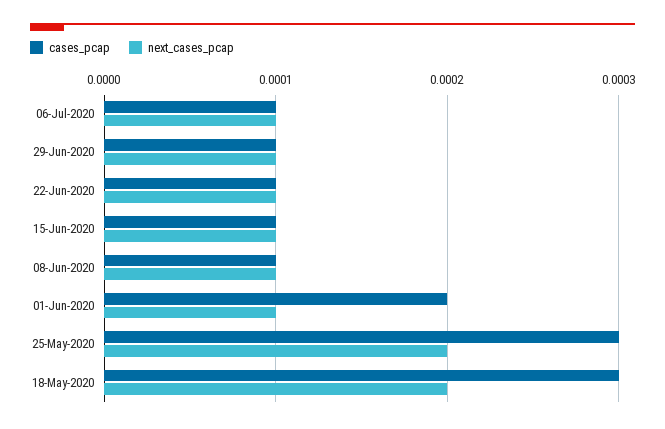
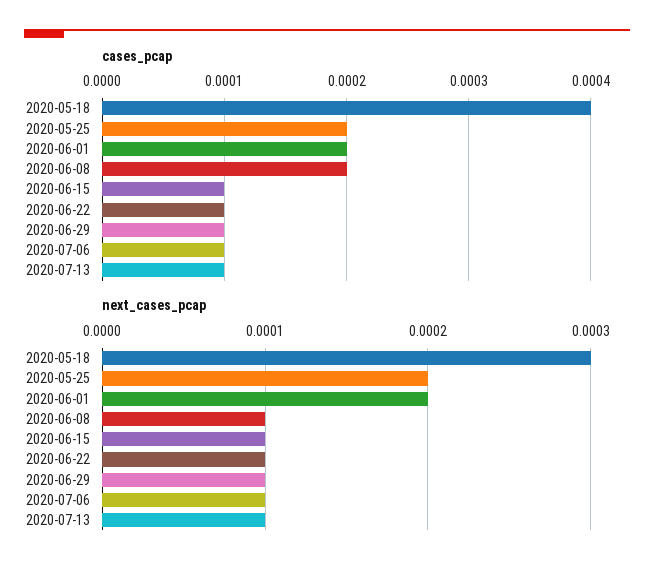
cases_pcap, 08-Jun-2020: 0.0001 -> 0.0002
next_cases_pcap, 01-Jun-2020: 0.0001 -> 0.0002
cases_pcap, 25-May-2020: 0.0003 -> 0.0002
cases_pcap, 18-May-2020: 0.0003 -> 0.0004
next_cases_pcap, 18-May-2020: 0.0002 -> 0.0003
cases_pcap, 2020-07-13: none -> 0.0001
next_cases_pcap, 2020-07-13: none -> 0.0001

